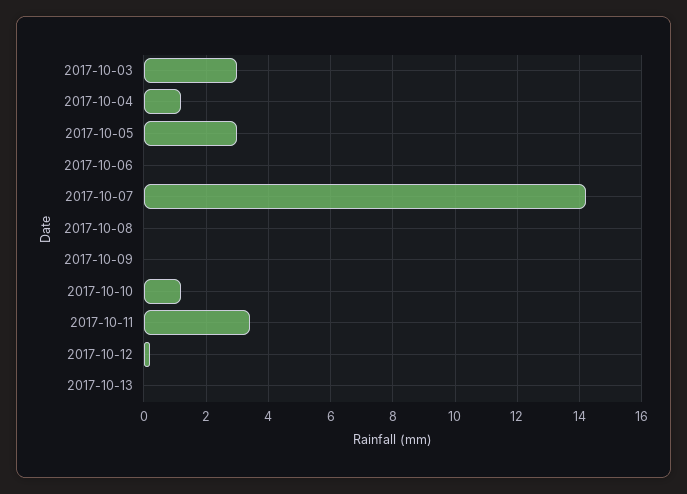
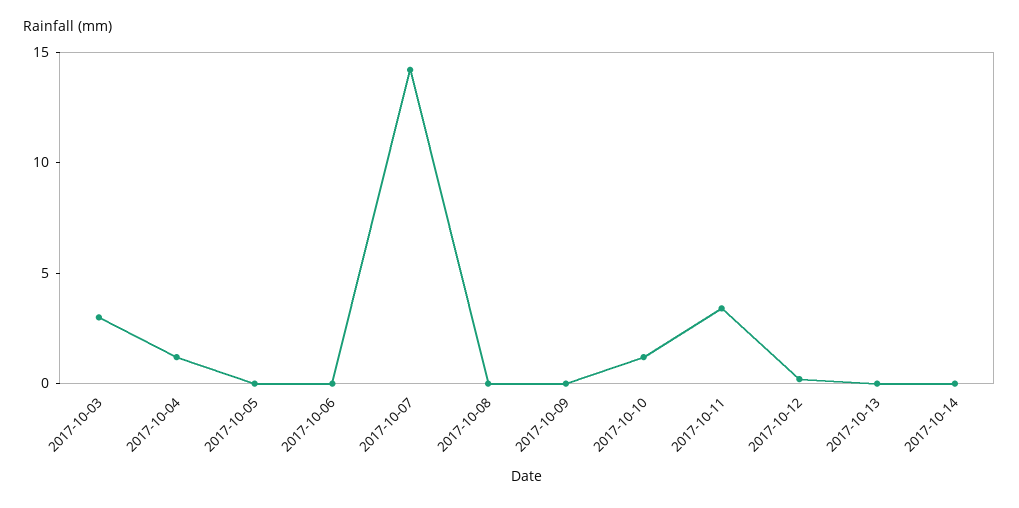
2017-10-05: 3 -> 0
2017-10-14: none -> 0

